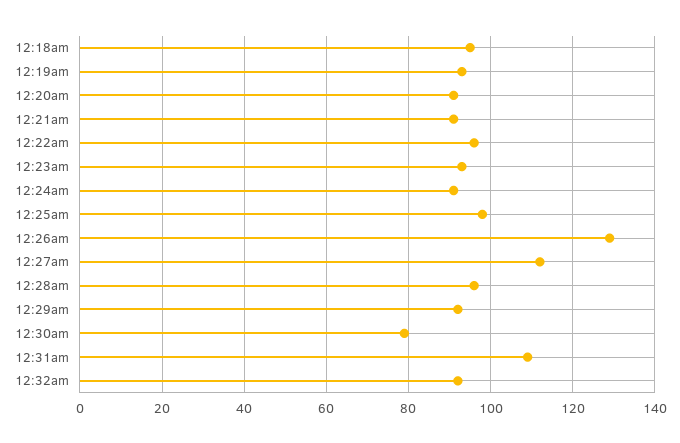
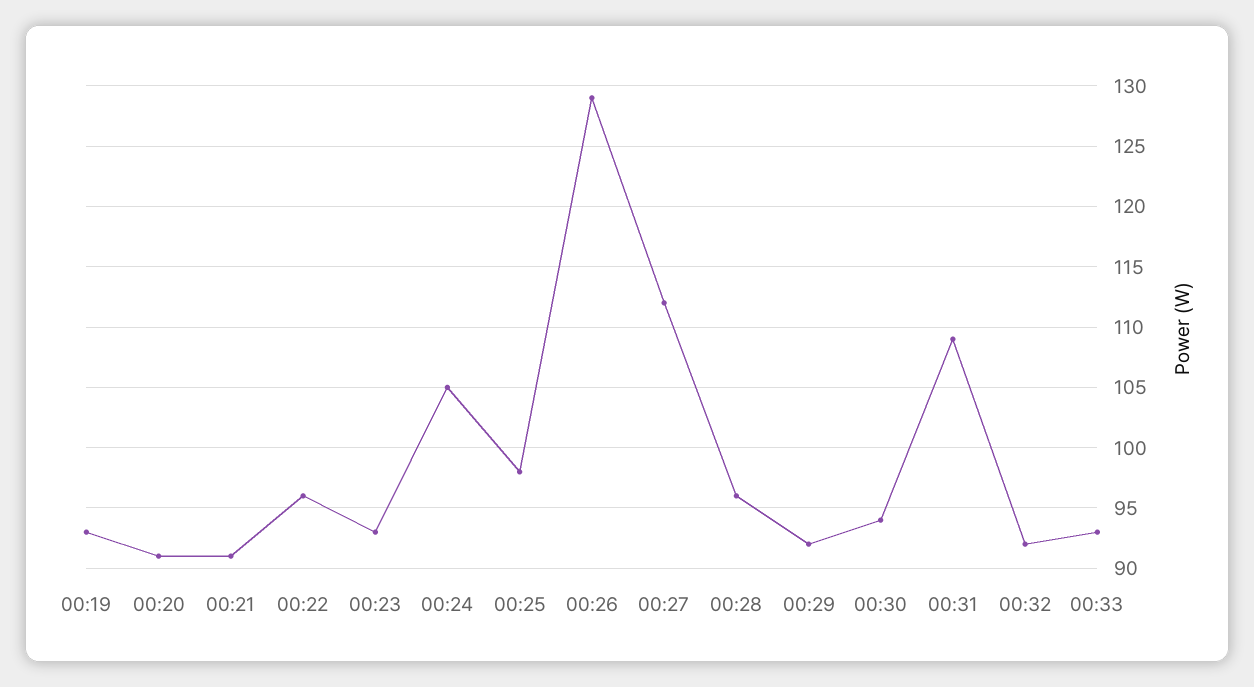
12:18am: 95 -> none
12:24am: 90 -> 105
12:30am: 80 -> 94
00:33: none -> 93

